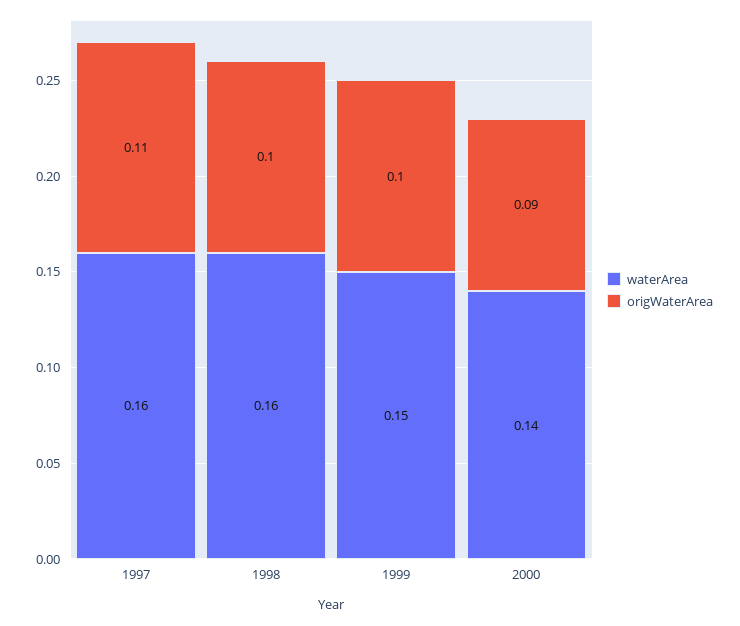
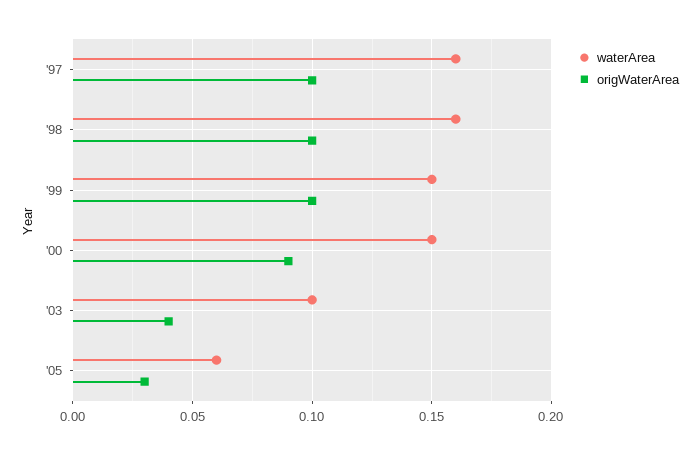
origWaterArea, 1997: 0.11 -> 0.1
waterArea, 2000: 0.14 -> 0.15
waterArea, '03: none -> 0.1
origWaterArea, '03: none -> 0.04
waterArea, '05: none -> 0.06
origWaterArea, '05: none -> 0.03

